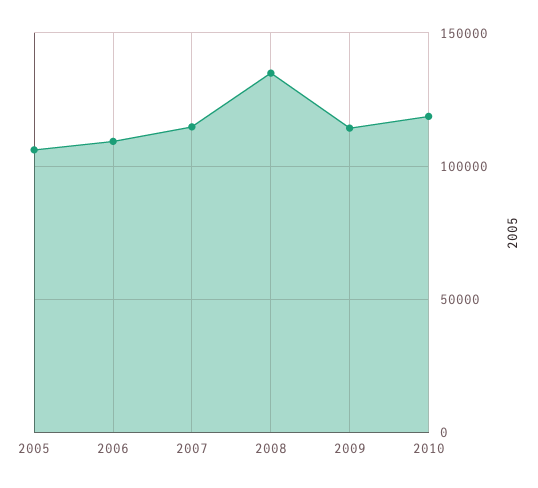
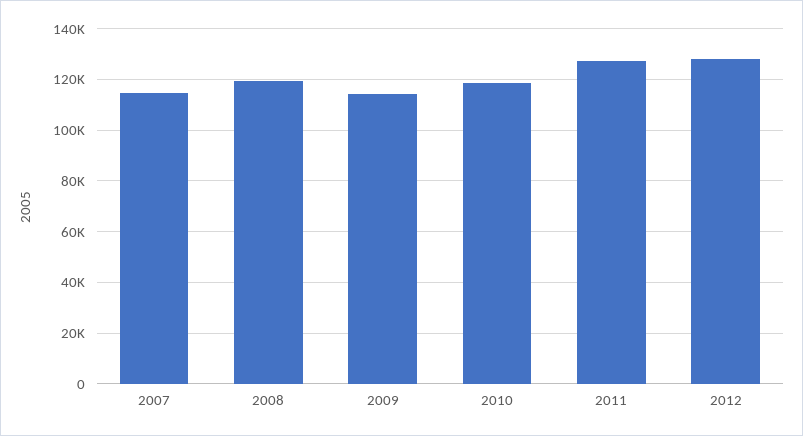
2005: 105000 -> none
2006: 110000 -> none
2008: 135000 -> 120000
2011: none -> 127500
2012: none -> 127500

